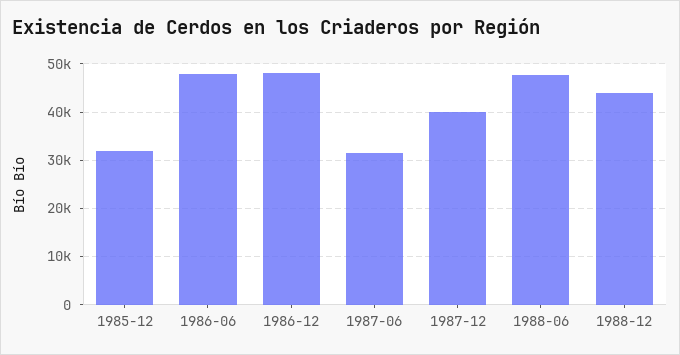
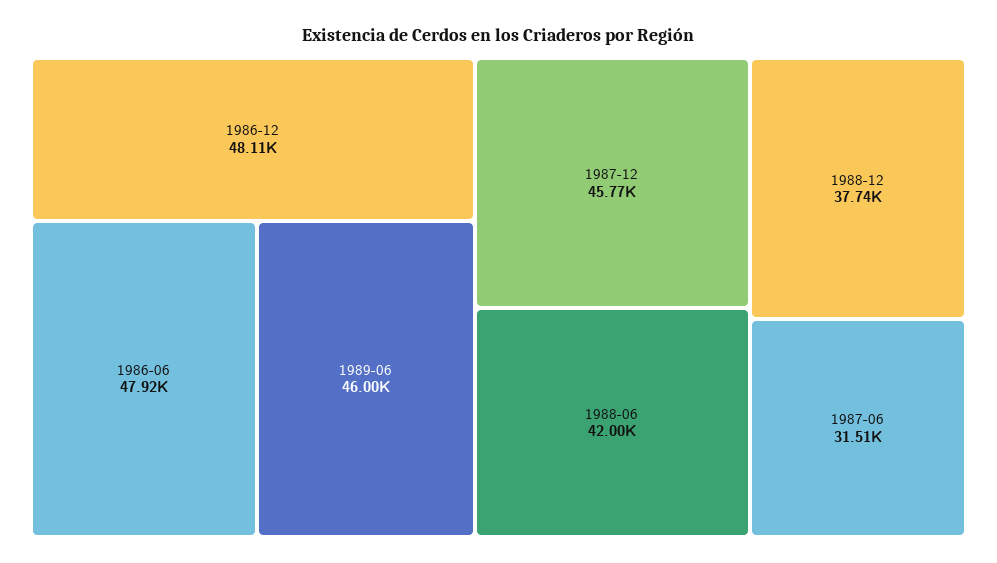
1985-12: 32000 -> none
1987-12: 40000 -> 45770
1988-06: 48000 -> 42000
1988-12: 44000 -> 37740
1989-06: none -> 46000

